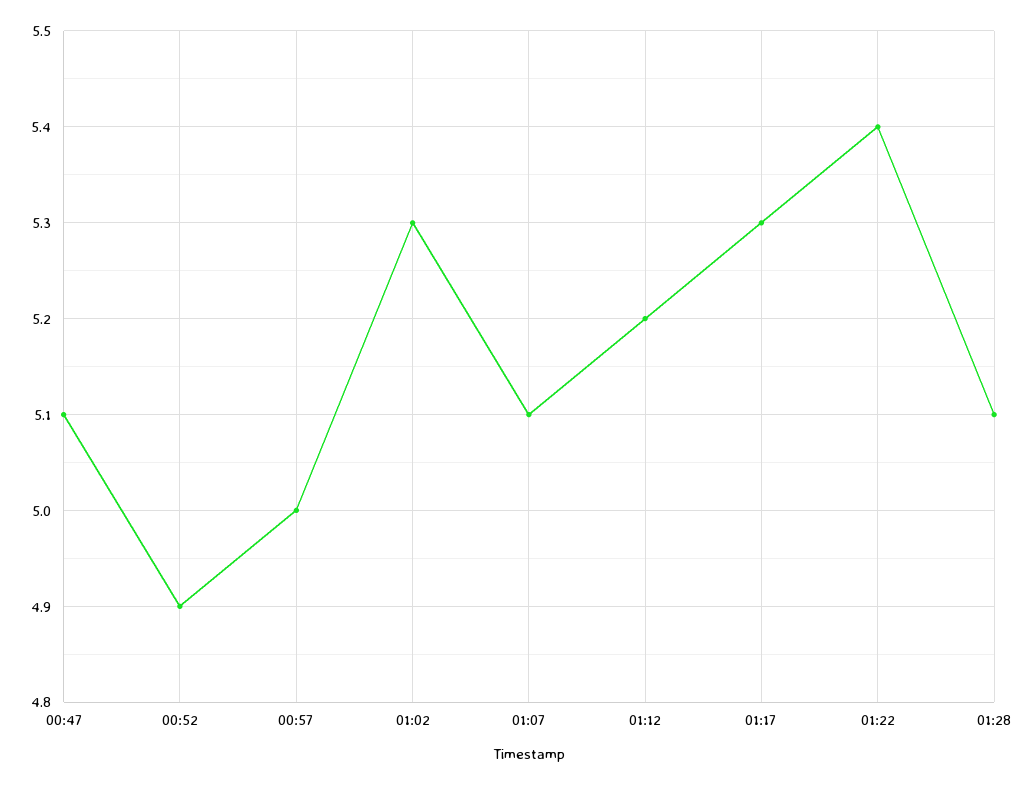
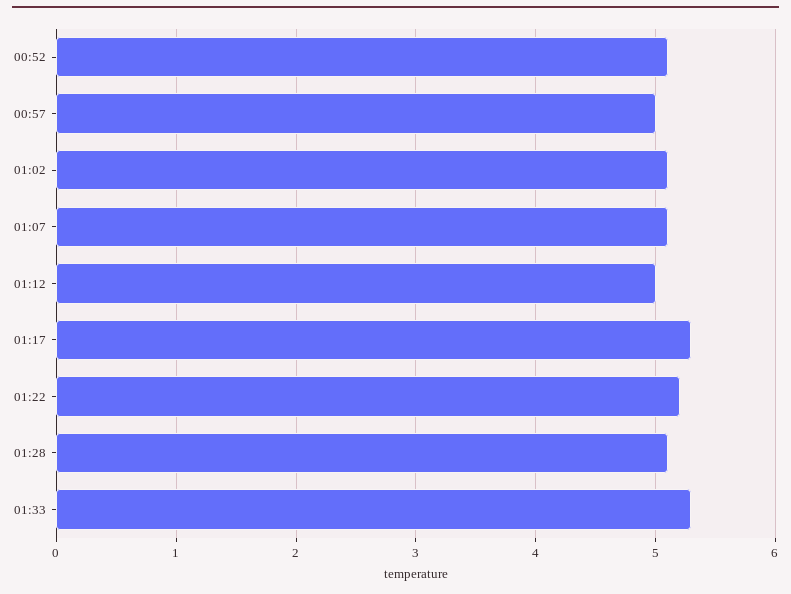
00:47: 5.1 -> none
00:52: 4.9 -> 5.1
01:02: 5.3 -> 5.1
01:12: 5.2 -> 5
01:22: 5.4 -> 5.2
01:33: none -> 5.3

